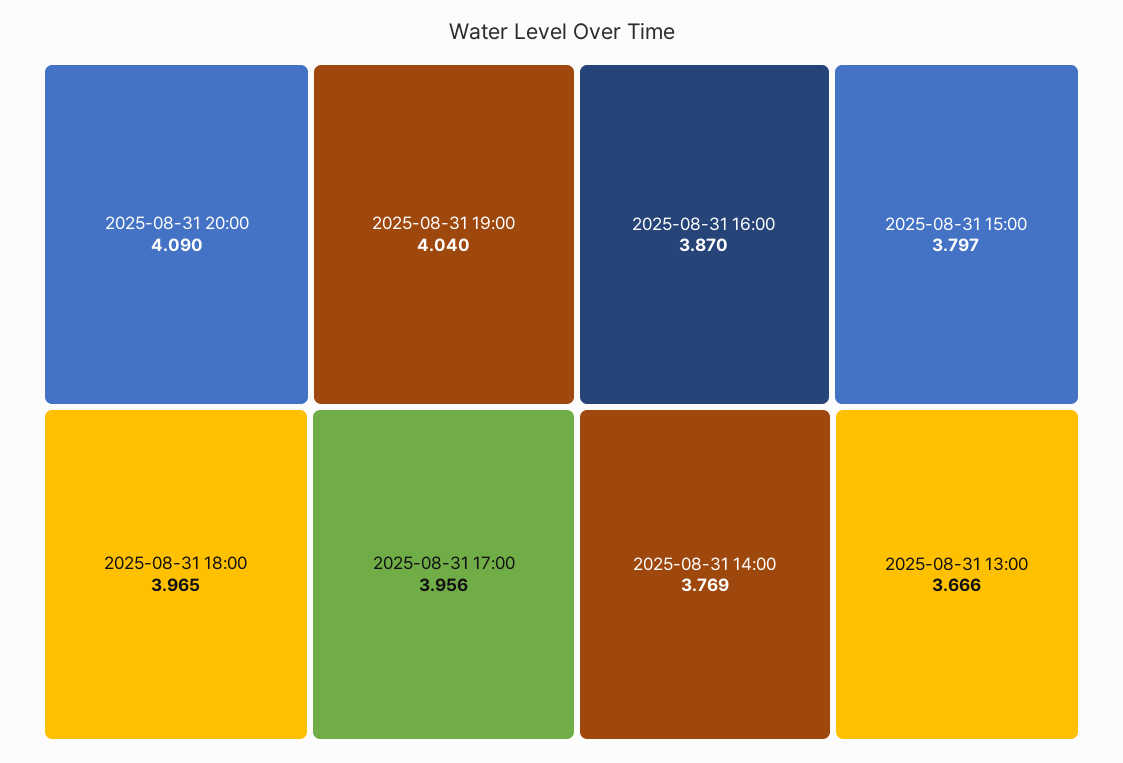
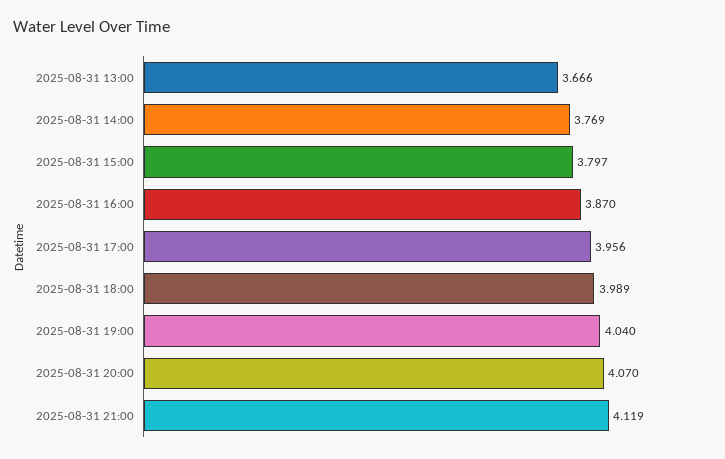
2025-08-31 20:00: 4.09 -> 4.07
2025-08-31 18:00: 3.965 -> 3.989
2025-08-31 21:00: none -> 4.119

